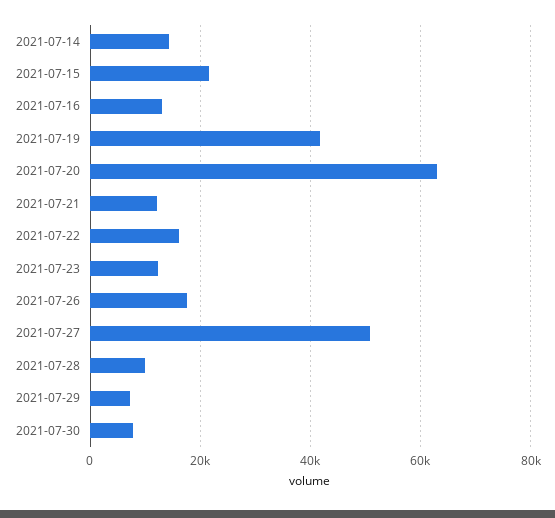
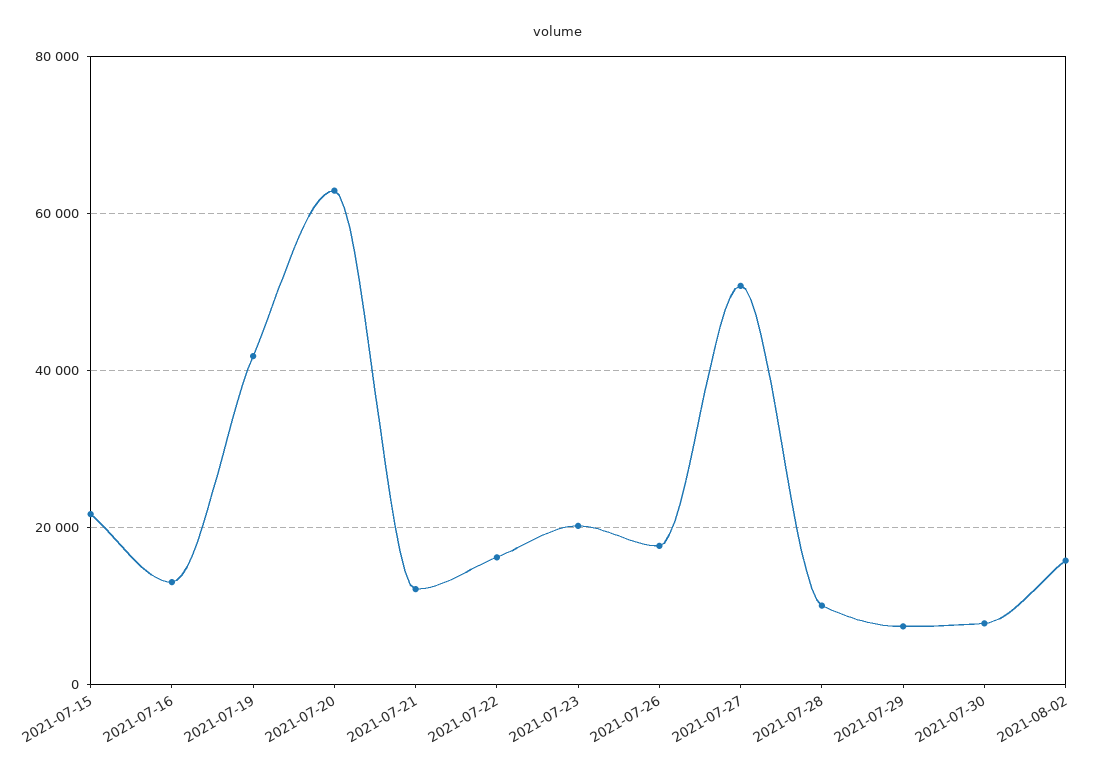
2021-07-14: 14000 -> none
2021-07-23: 12000 -> 20000
2021-08-02: none -> 16000

